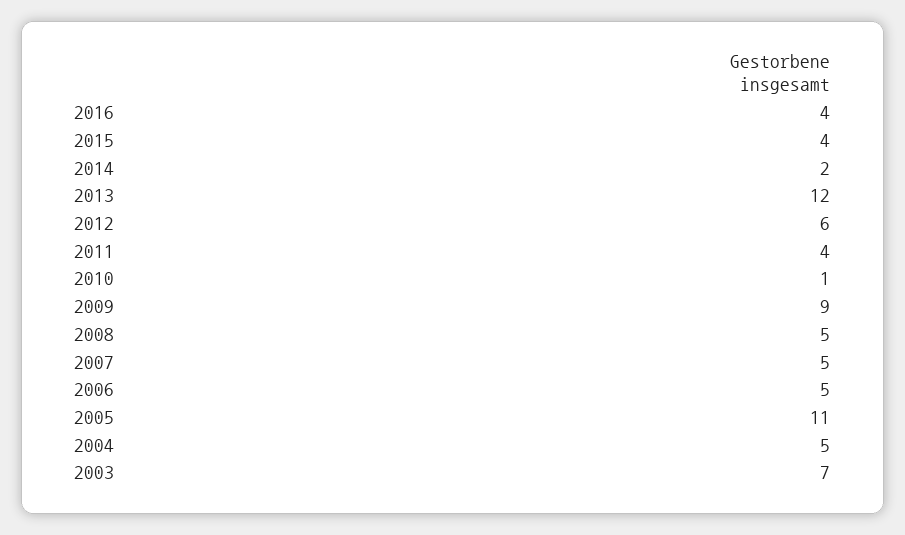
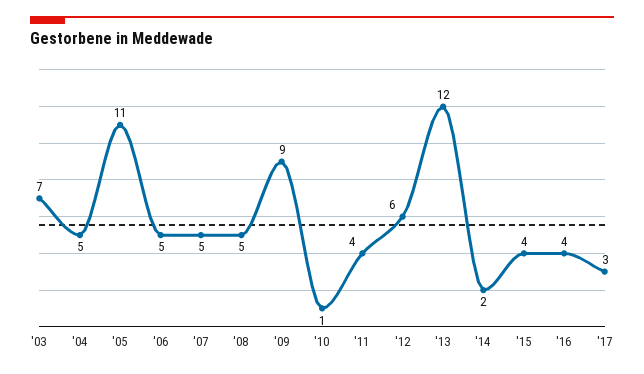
'17: none -> 3

